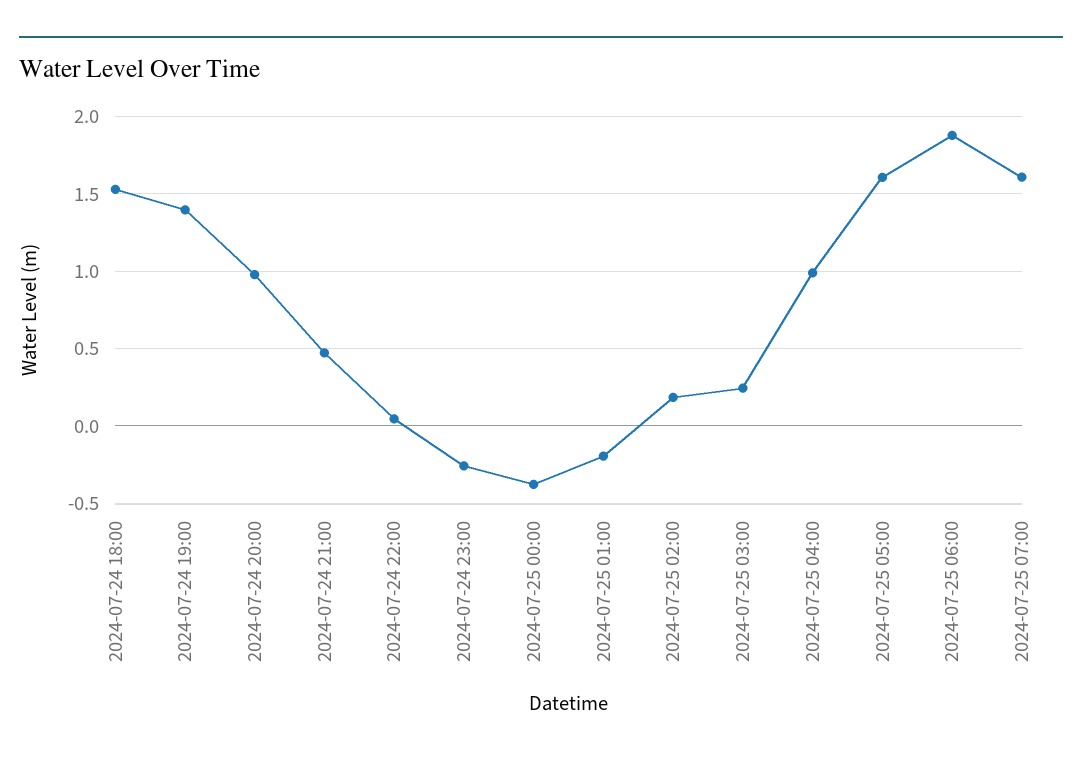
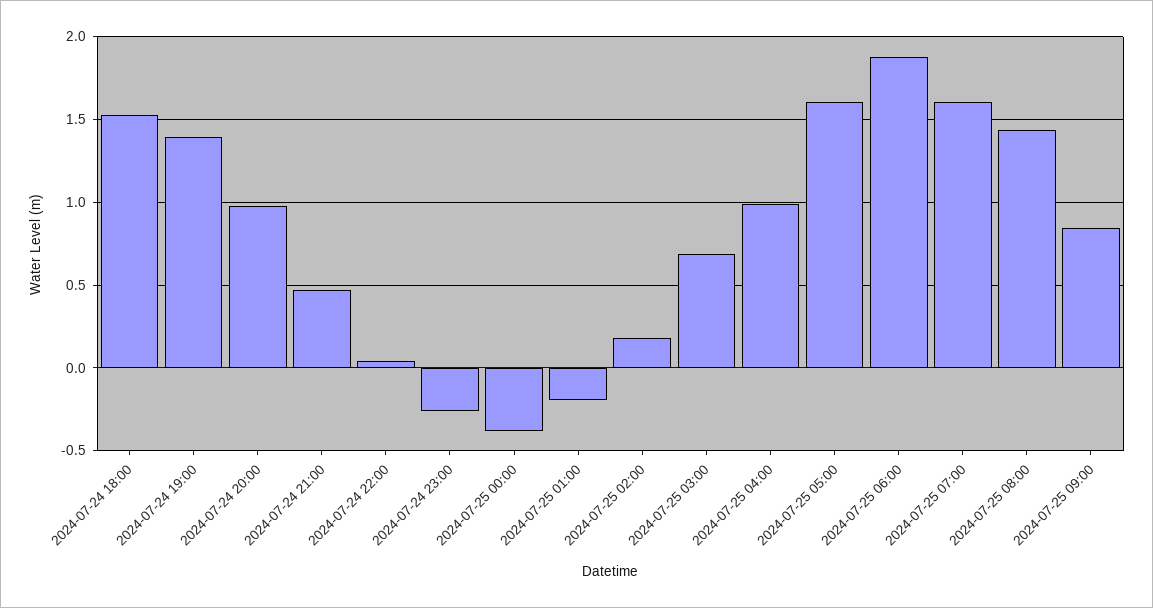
2024-07-25 03:00: 0.25 -> 0.7
2024-07-25 08:00: none -> 1.45
2024-07-25 09:00: none -> 0.85

